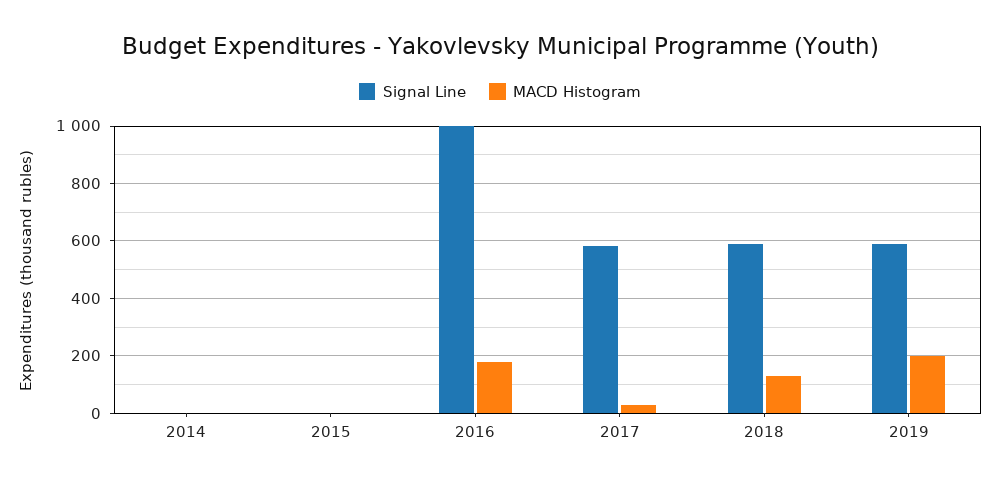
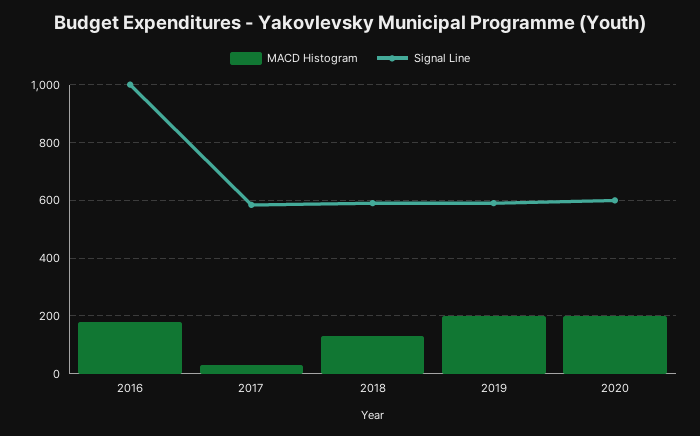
Signal Line, 2014: 0 -> none
MACD Histogram, 2014: 0 -> none
Signal Line, 2015: 0 -> none
MACD Histogram, 2015: 0 -> none
MACD Histogram, 2020: none -> 200
Signal Line, 2020: none -> 600

